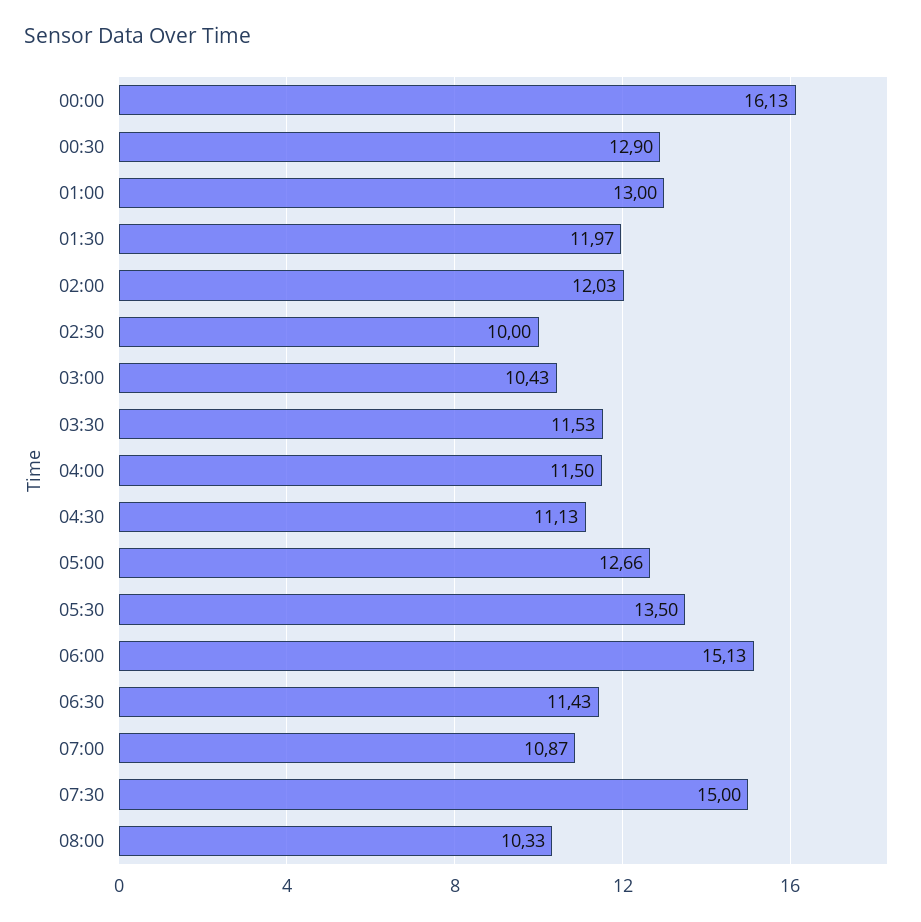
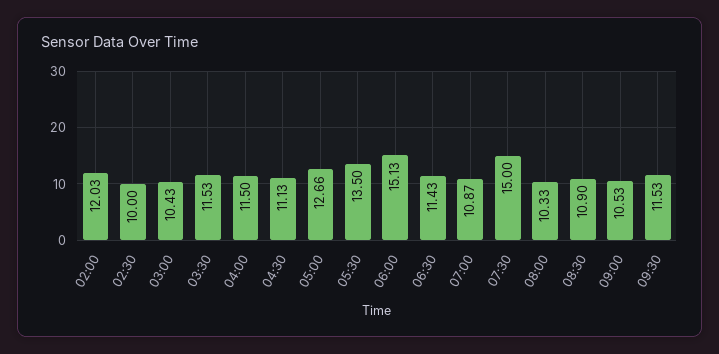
00:00: 16.13 -> none
00:30: 12.9 -> none
01:00: 13 -> none
01:30: 11.97 -> none
08:30: none -> 10.9
09:00: none -> 10.53
09:30: none -> 11.53

